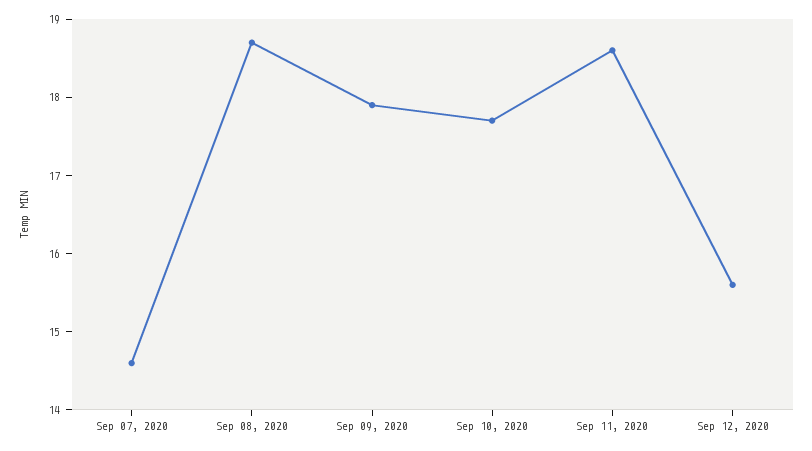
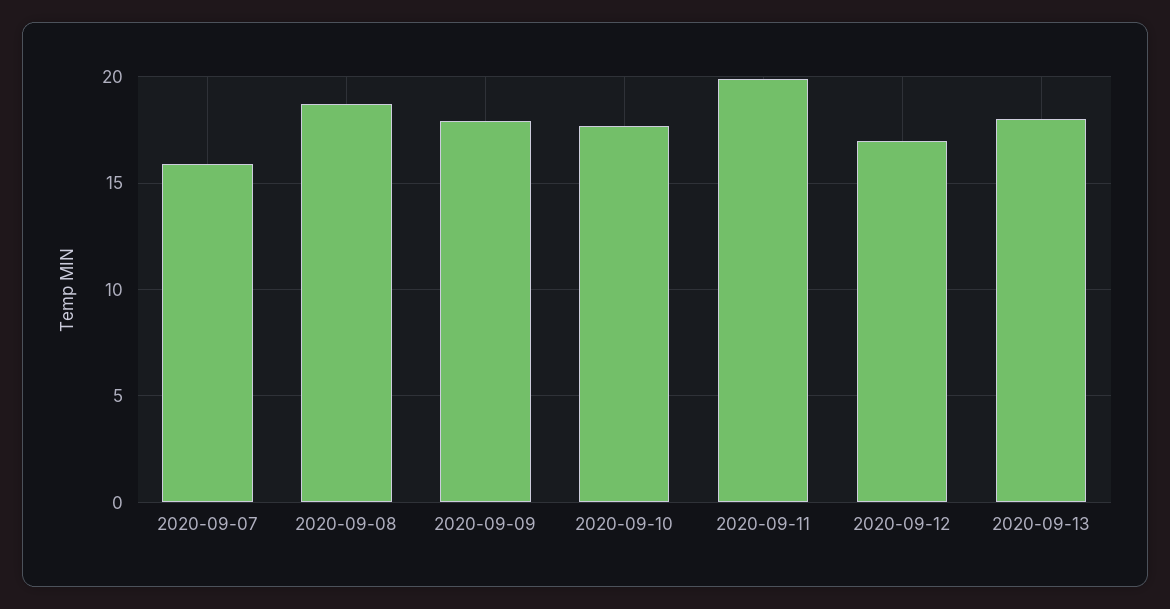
Sep 07, 2020: 14.5 -> 16
Sep 11, 2020: 18.5 -> 20
Sep 12, 2020: 15.5 -> 17
2020-09-13: none -> 18

